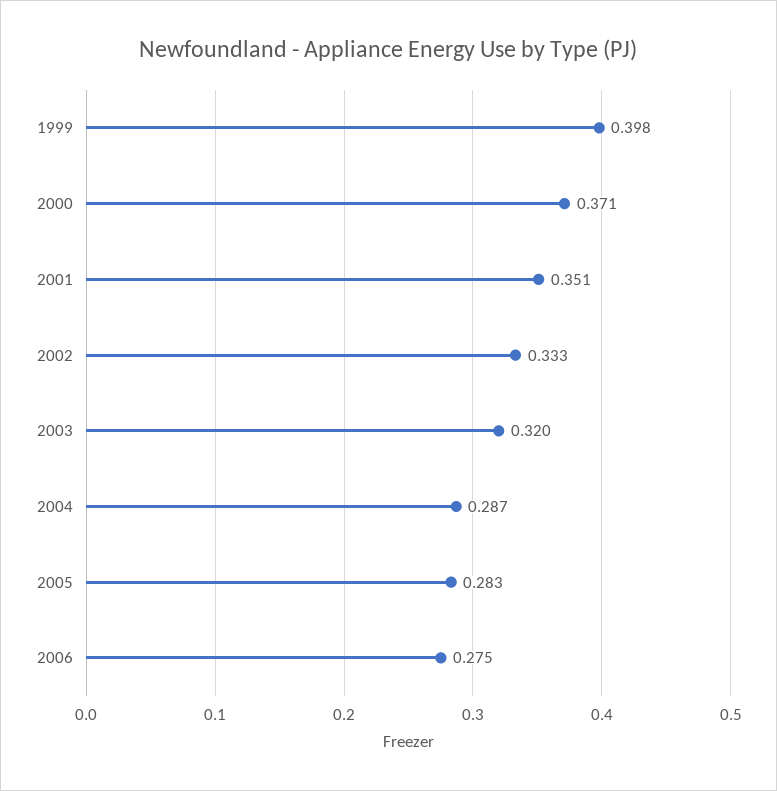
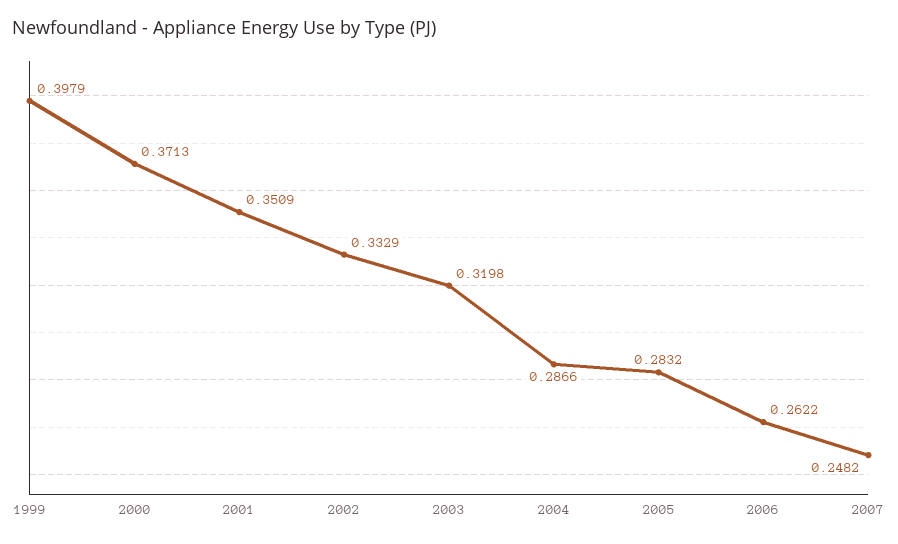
2006: 0.275 -> 0.2622
2007: none -> 0.2482

